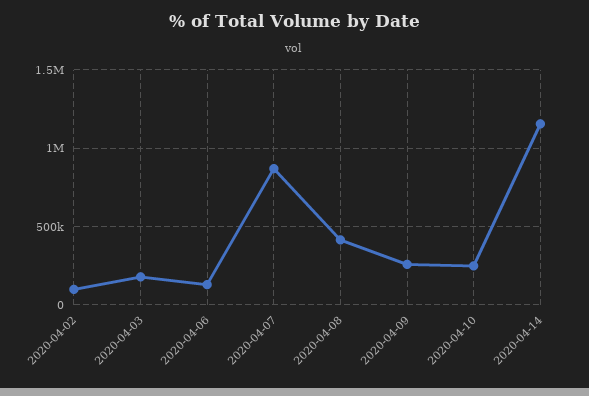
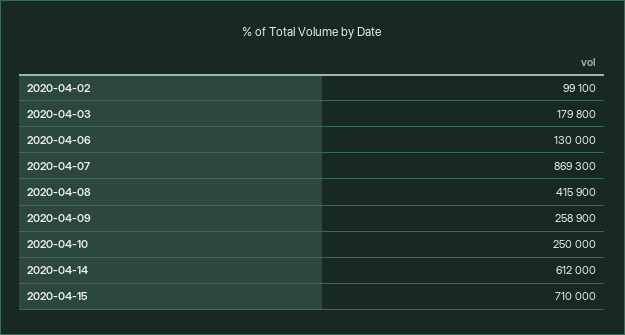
2020-04-14: 1150000 -> 612000
2020-04-15: none -> 710000

